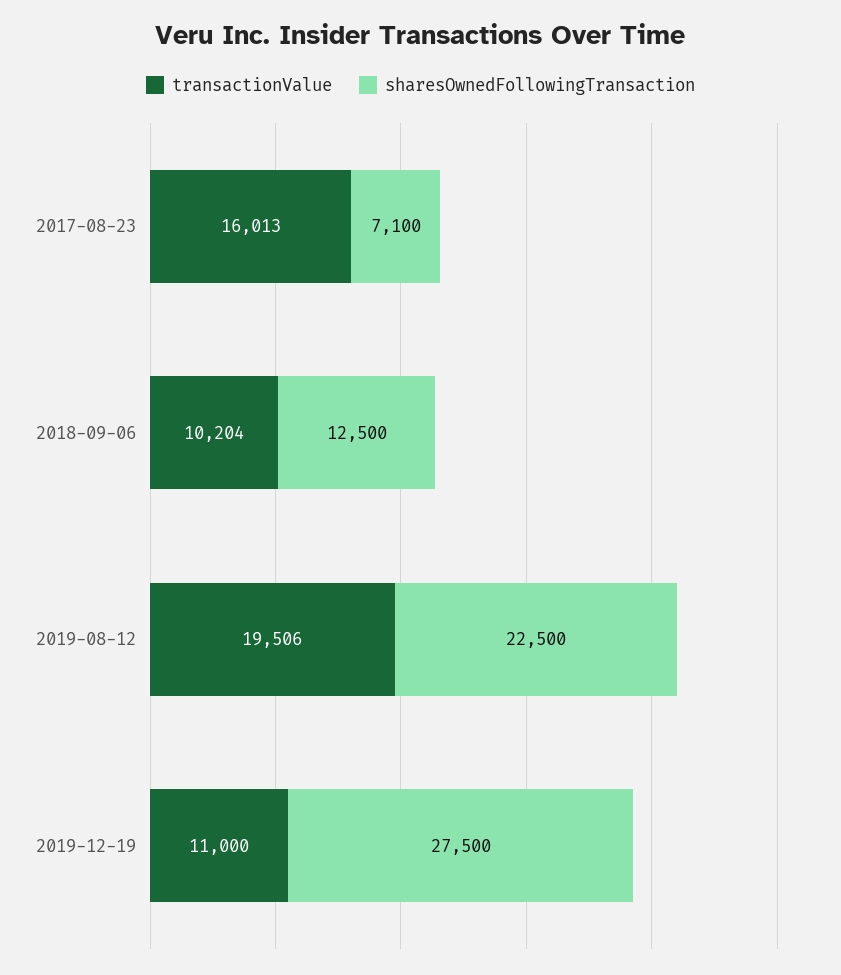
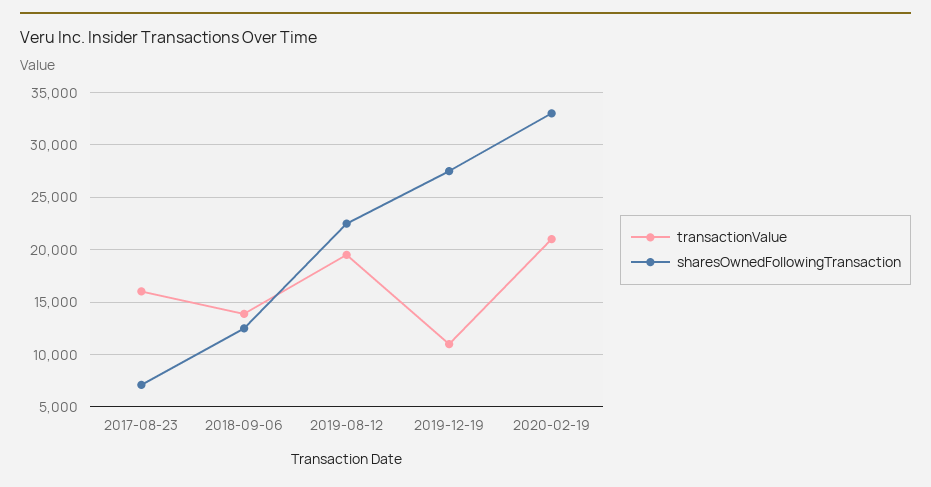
transactionValue, 2018-09-06: 10204 -> 14000
transactionValue, 2020-02-19: none -> 21000
sharesOwnedFollowingTransaction, 2020-02-19: none -> 33000

